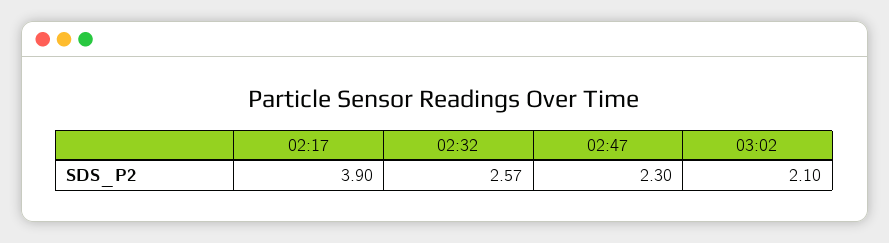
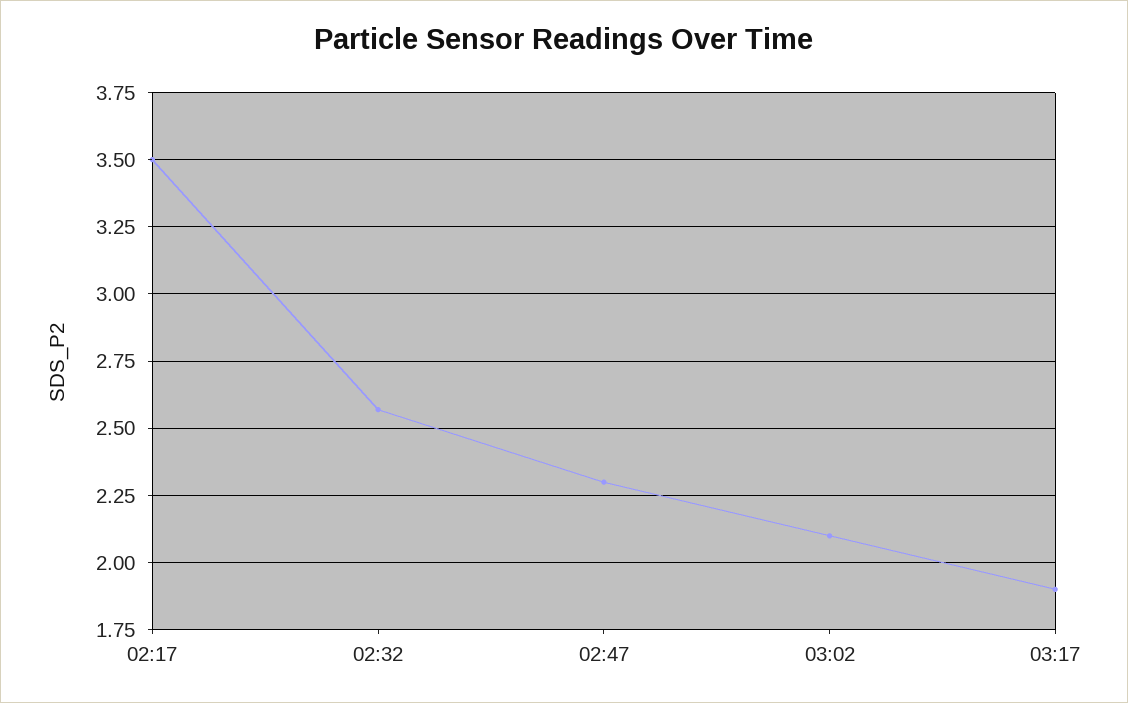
02:17: 3.9 -> 3.5
03:17: none -> 1.9

